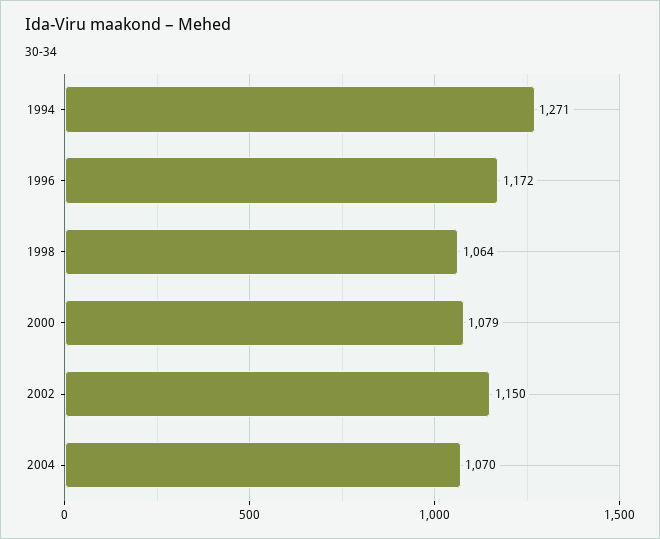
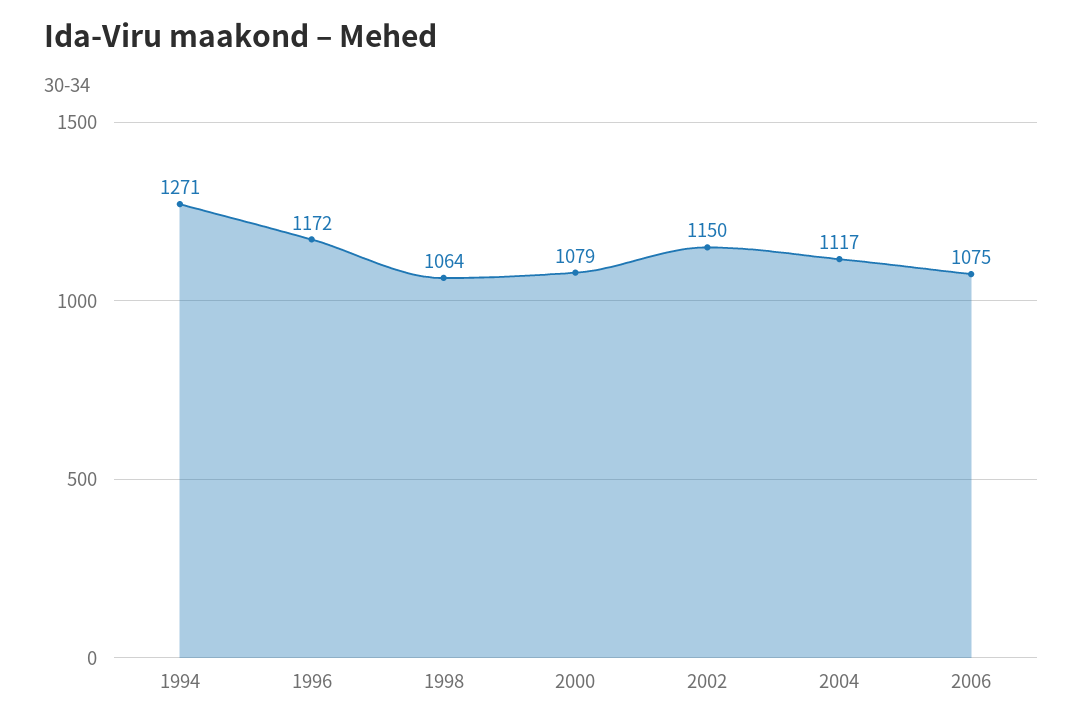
2004: 1070 -> 1117
2006: none -> 1075

